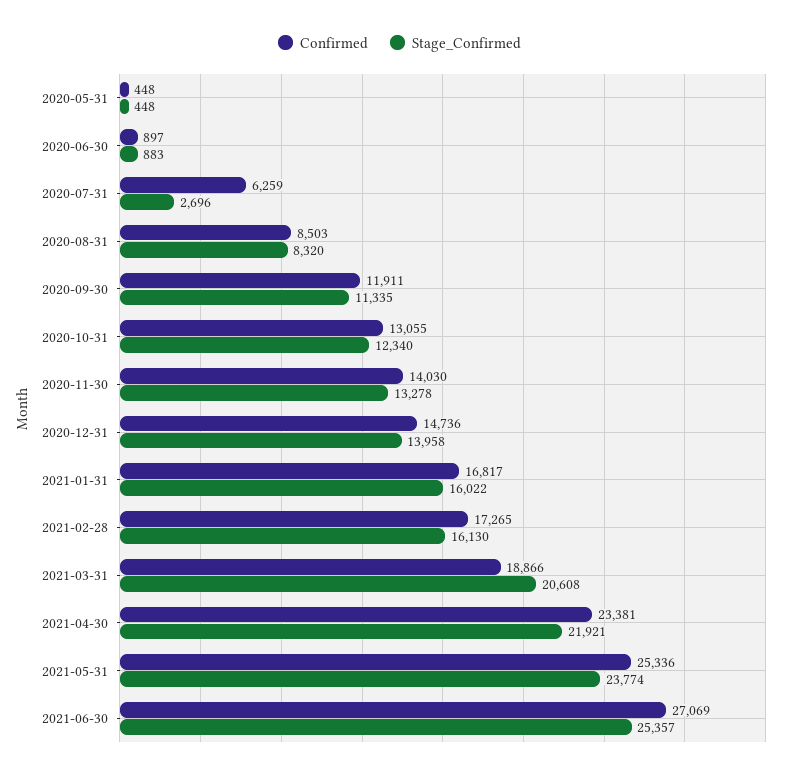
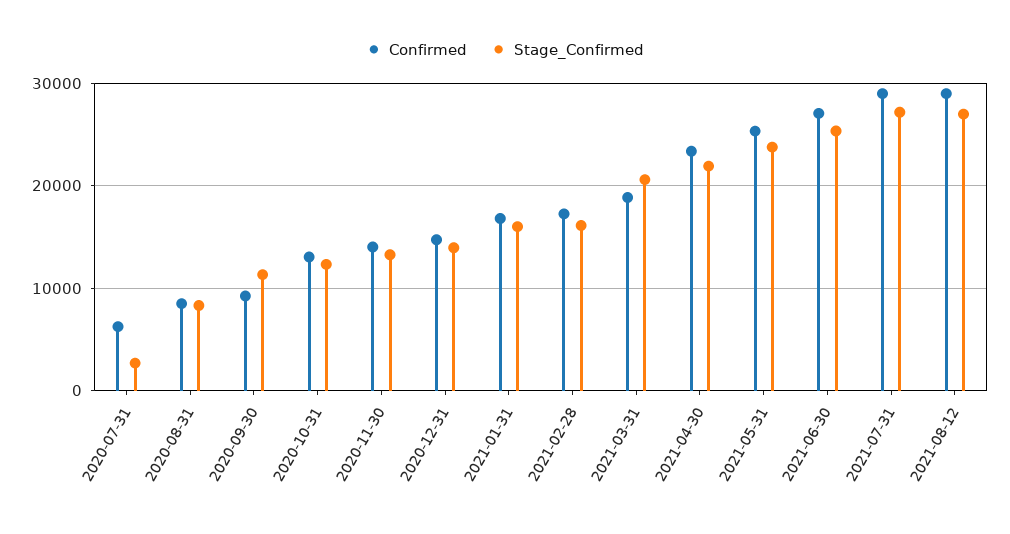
Confirmed, 2020-05-31: 448 -> none
Stage_Confirmed, 2020-05-31: 448 -> none
Confirmed, 2020-06-30: 897 -> none
Stage_Confirmed, 2020-06-30: 883 -> none
Confirmed, 2020-09-30: 11911 -> 9000
Confirmed, 2021-07-31: none -> 29000
Stage_Confirmed, 2021-07-31: none -> 27000
Confirmed, 2021-08-12: none -> 29000
Stage_Confirmed, 2021-08-12: none -> 27000

